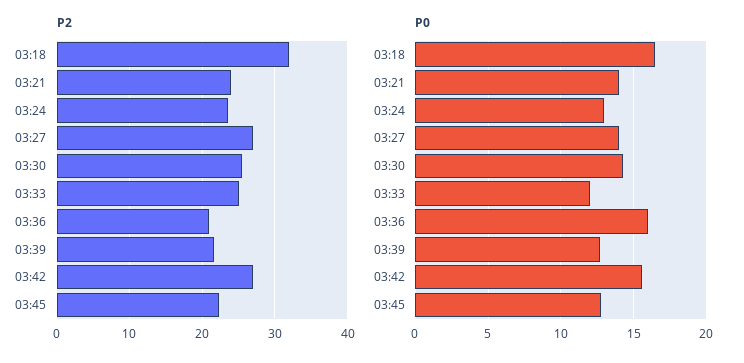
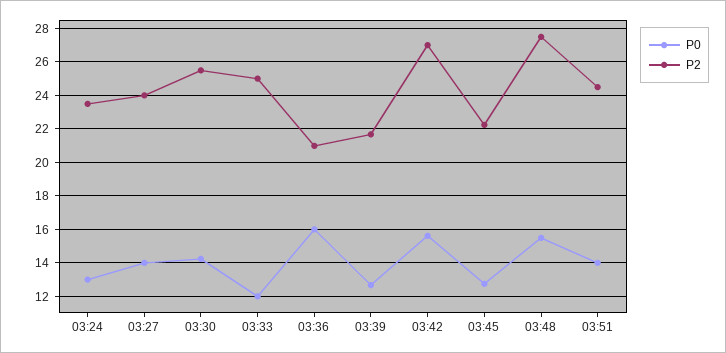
P2, 03:18: 32 -> none
P2, 03:21: 24 -> none
P2, 03:27: 27 -> 24
P0, 03:18: 16.5 -> none
P0, 03:21: 14 -> none
P0, 03:48: none -> 15.5
P2, 03:48: none -> 27.5
P0, 03:51: none -> 14
P2, 03:51: none -> 24.5

